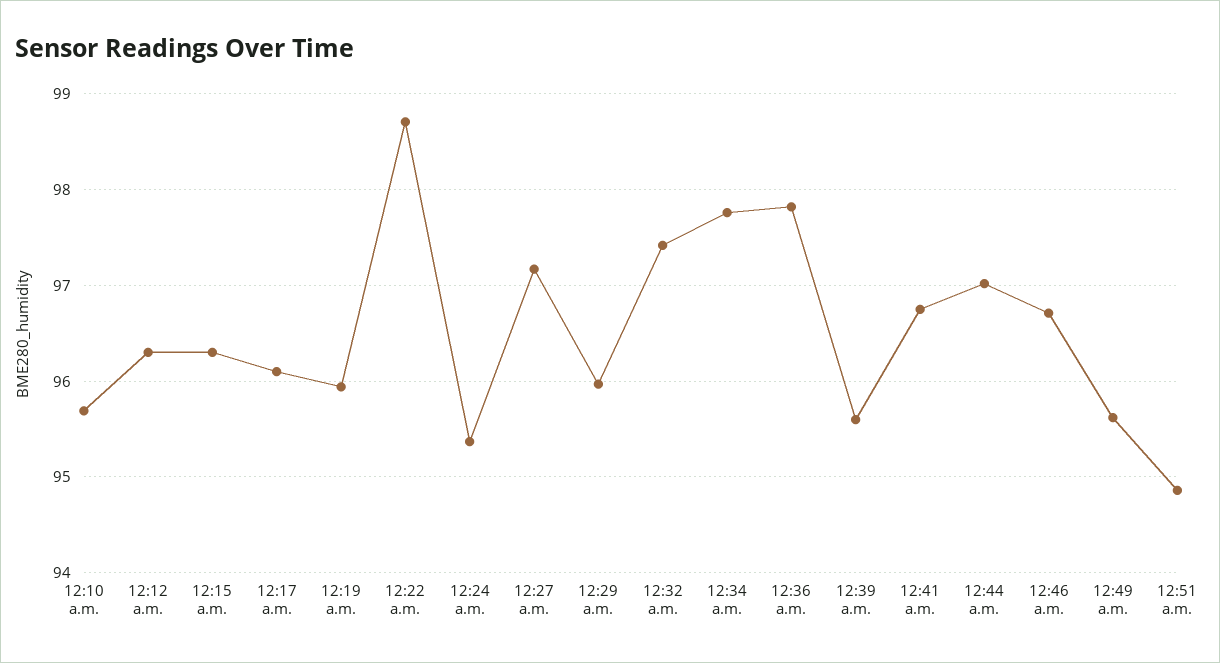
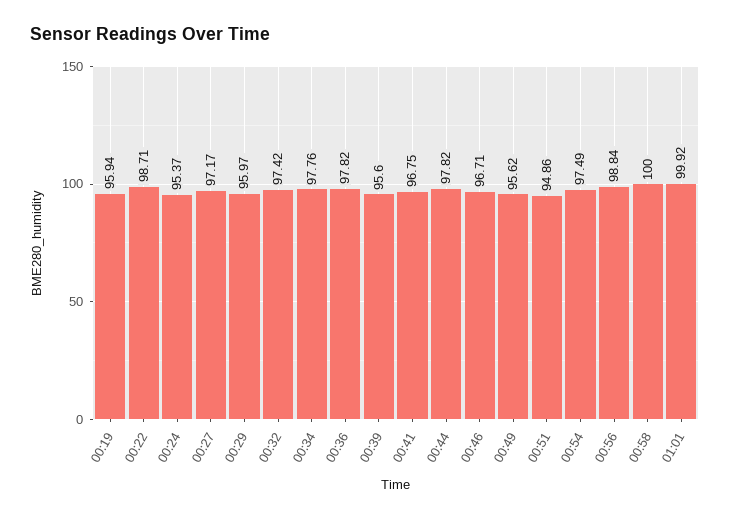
12:10 a.m.: 95.7 -> none
12:12 a.m.: 96.3 -> none
12:15 a.m.: 96.3 -> none
12:17 a.m.: 96.1 -> none
12:44 a.m.: 97 -> 97.82
00:54: none -> 97.49
00:56: none -> 98.84
00:58: none -> 100
01:01: none -> 99.92

